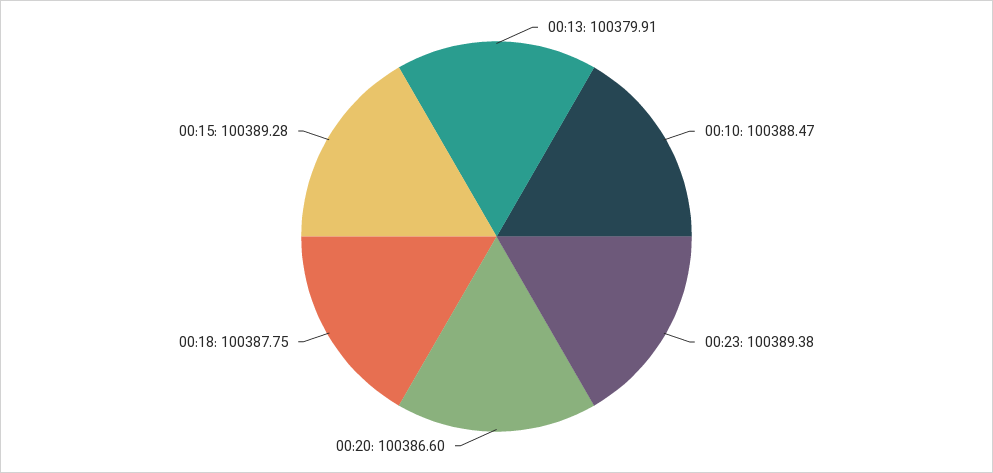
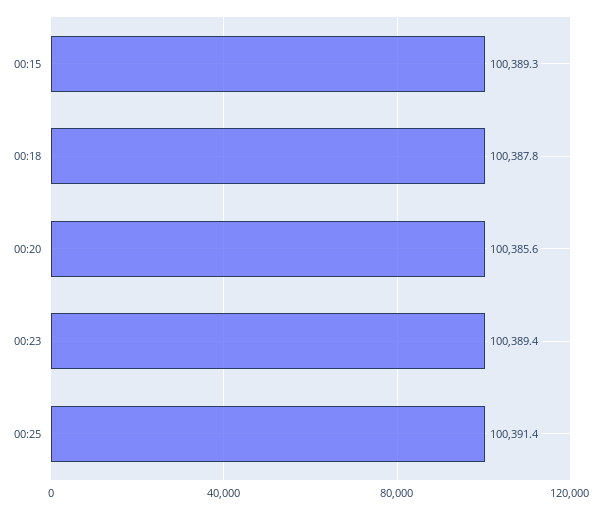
00:13: 100379.91 -> none
00:10: 100388.47 -> none
00:20: 100386.6 -> 100385.6
00:25: none -> 100391.4

